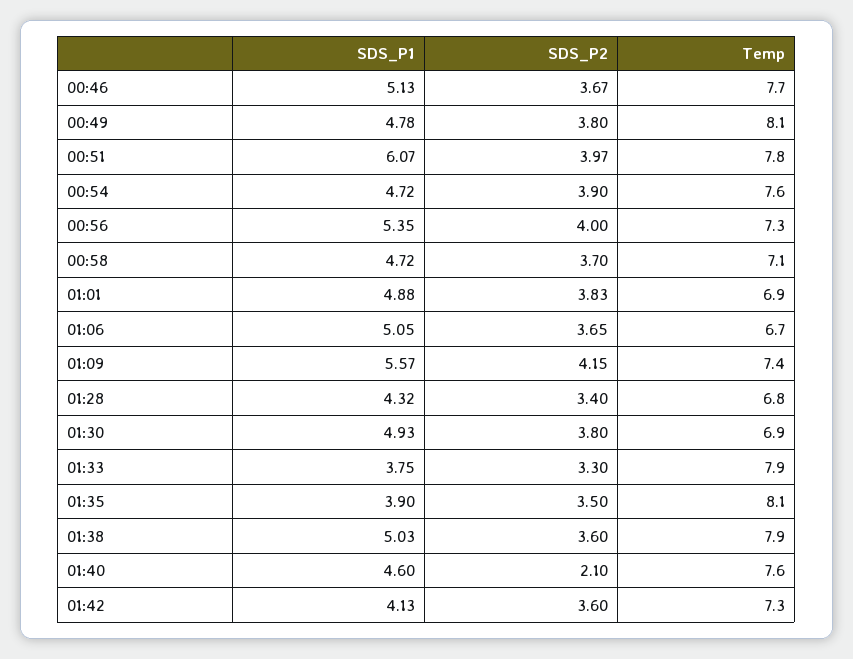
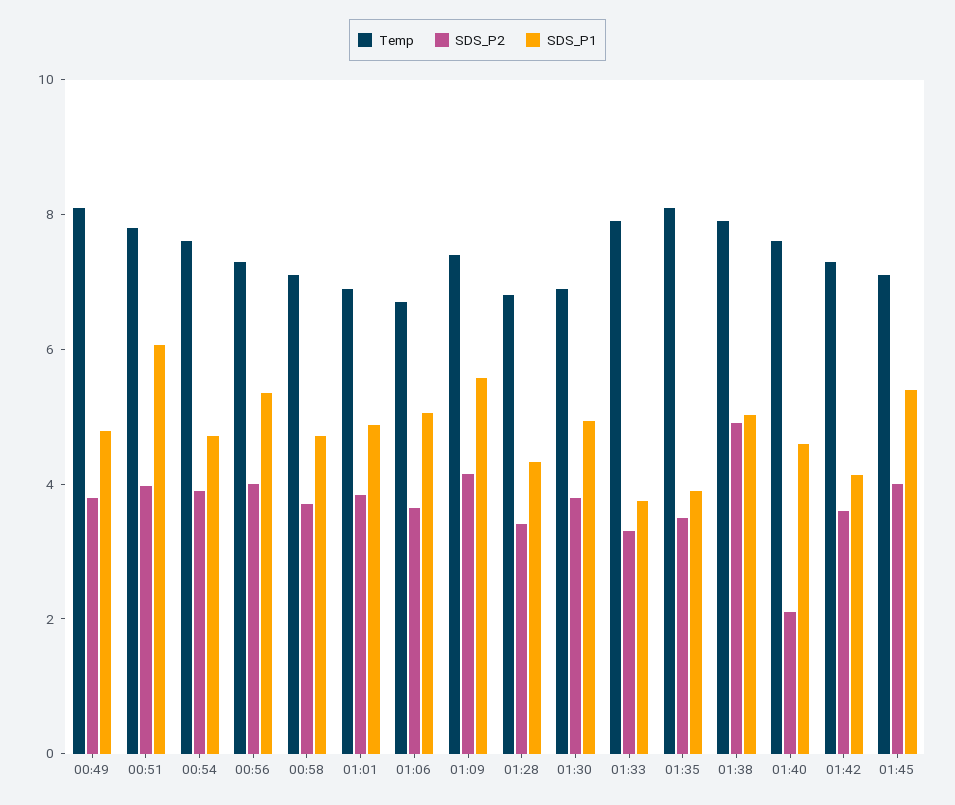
SDS_P1, 00:46: 5.13 -> none
SDS_P2, 00:46: 3.67 -> none
Temp, 00:46: 7.7 -> none
SDS_P2, 01:38: 3.6 -> 5
Temp, 01:45: none -> 7
SDS_P2, 01:45: none -> 4
SDS_P1, 01:45: none -> 5.5

